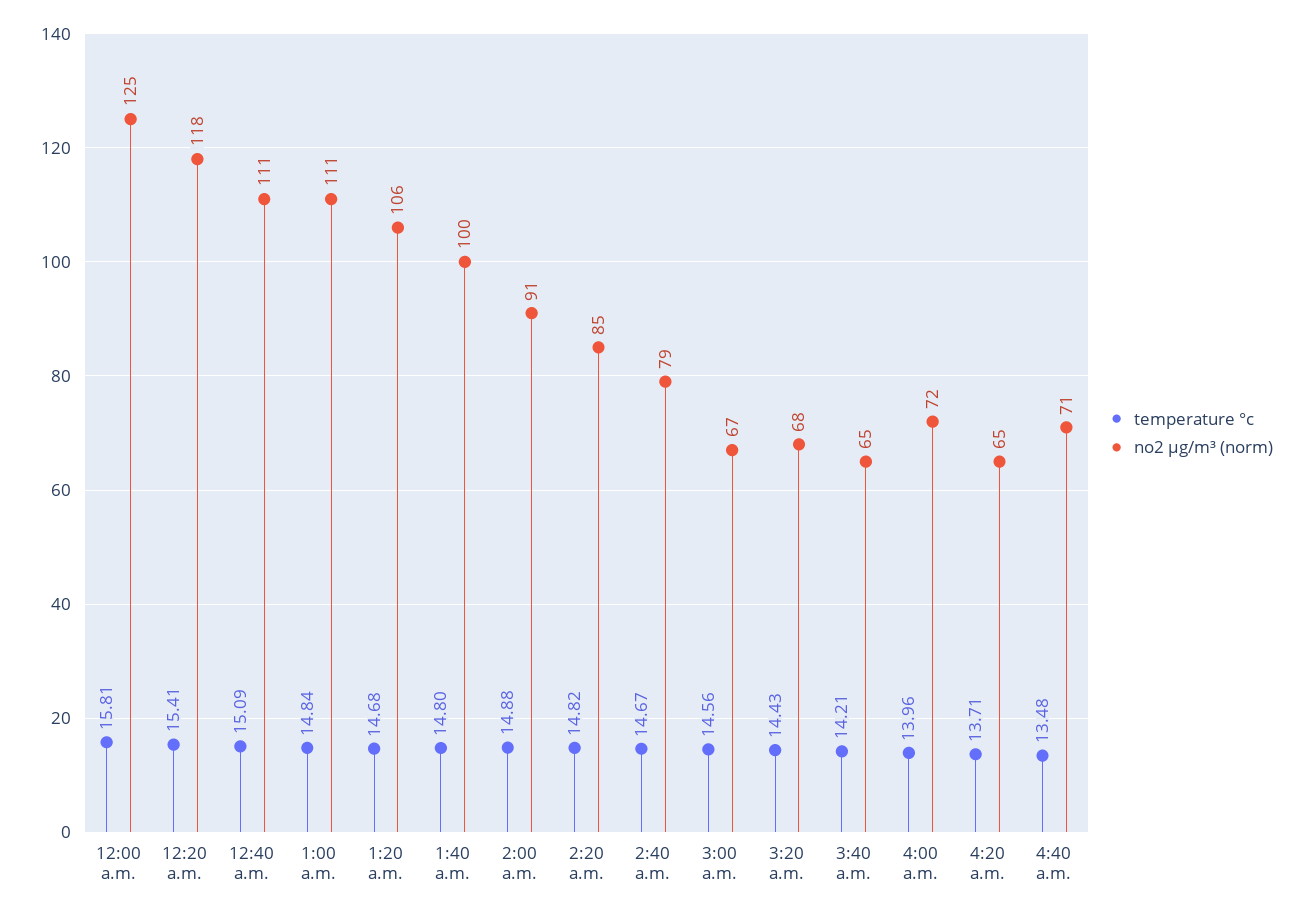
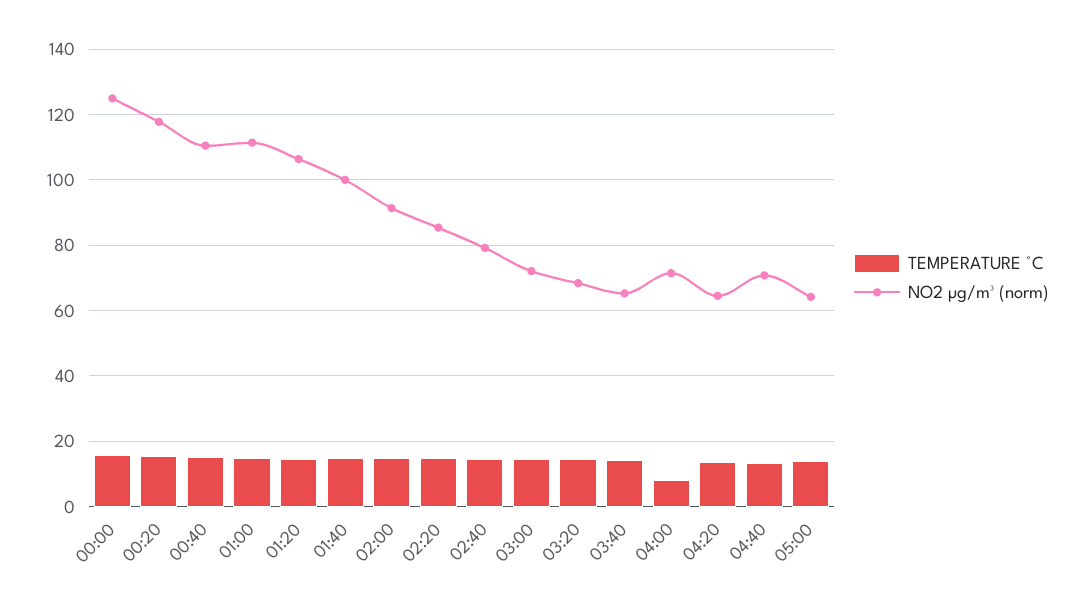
no2 µg/m³ (norm), 3:00 a.m.: 67 -> 72
temperature °c, 4:00 a.m.: 13.96 -> 8
temperature °c, 05:00: none -> 14
no2 µg/m³ (norm), 05:00: none -> 64

